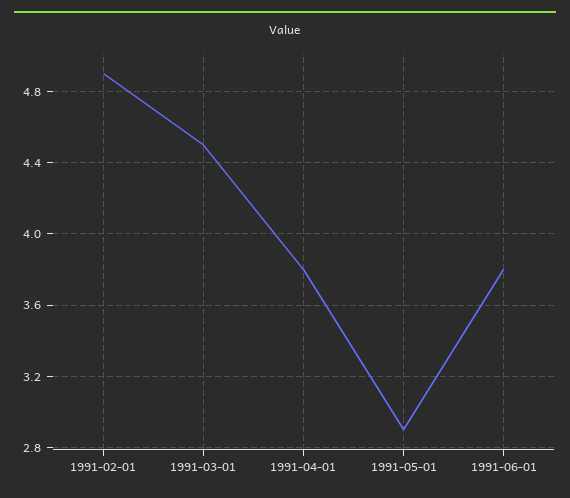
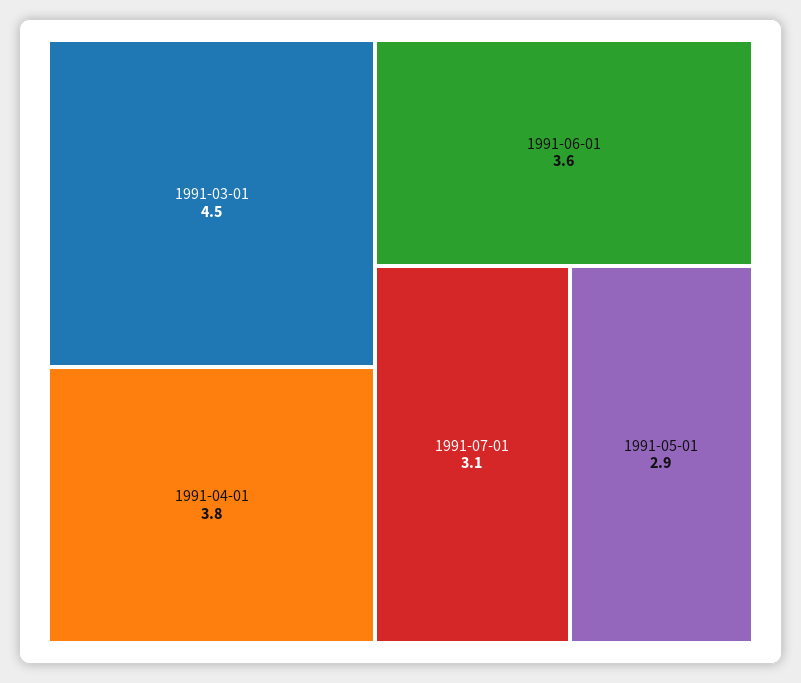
1991-02-01: 4.9 -> none
1991-06-01: 3.8 -> 3.6
1991-07-01: none -> 3.1

